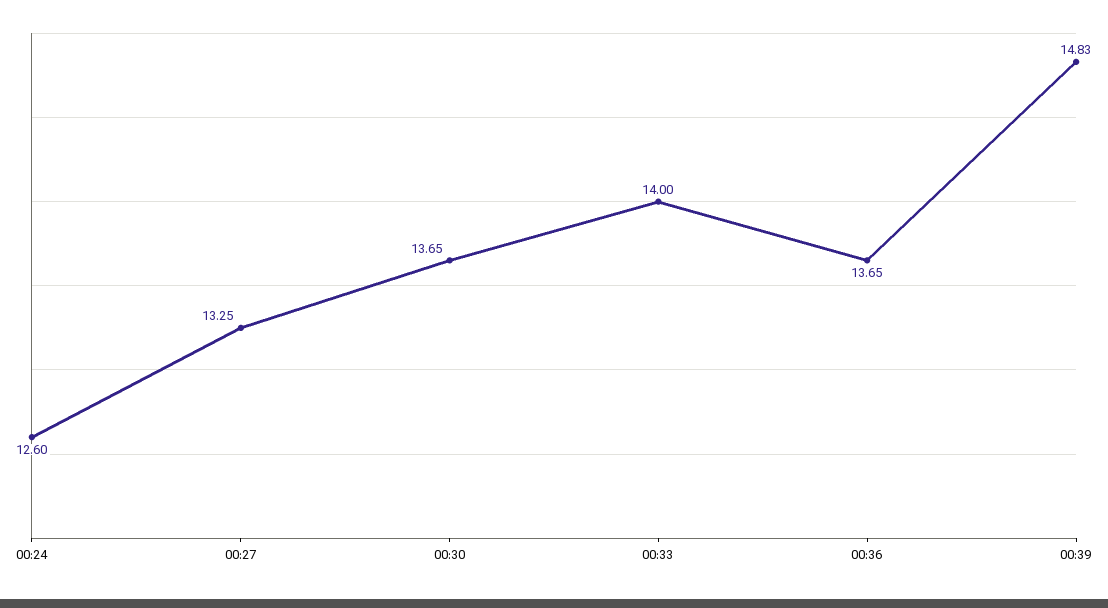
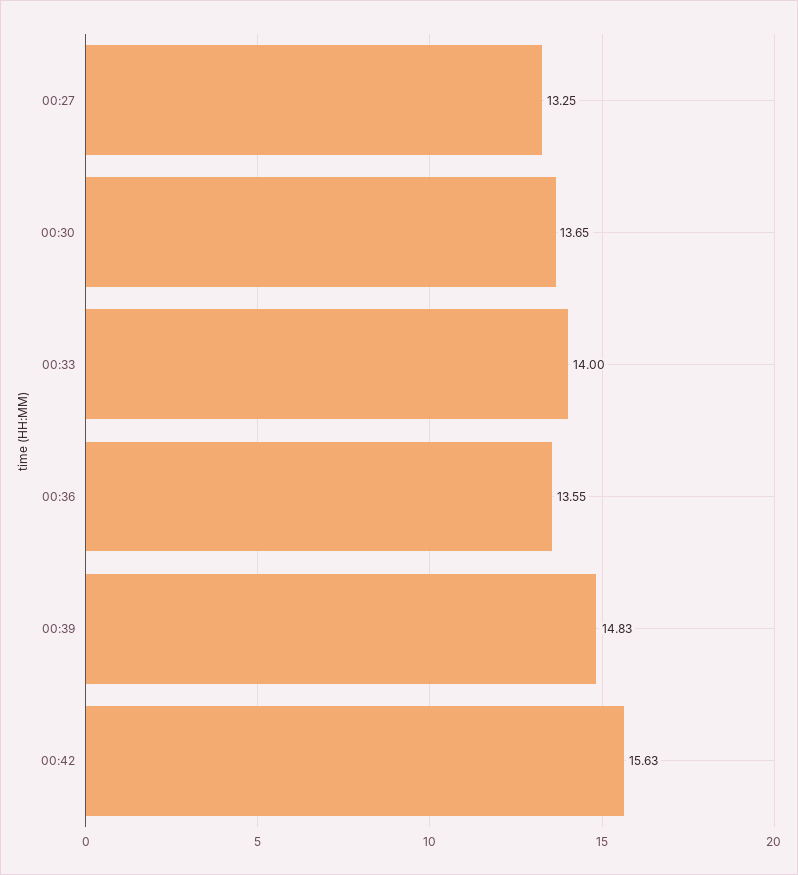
00:24: 12.6 -> none
00:36: 13.65 -> 13.55
00:42: none -> 15.63

